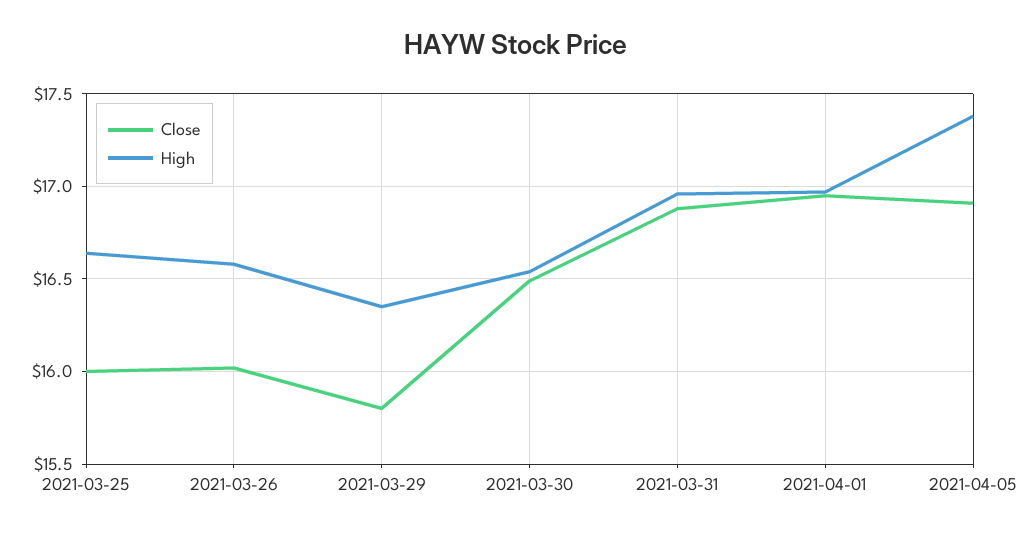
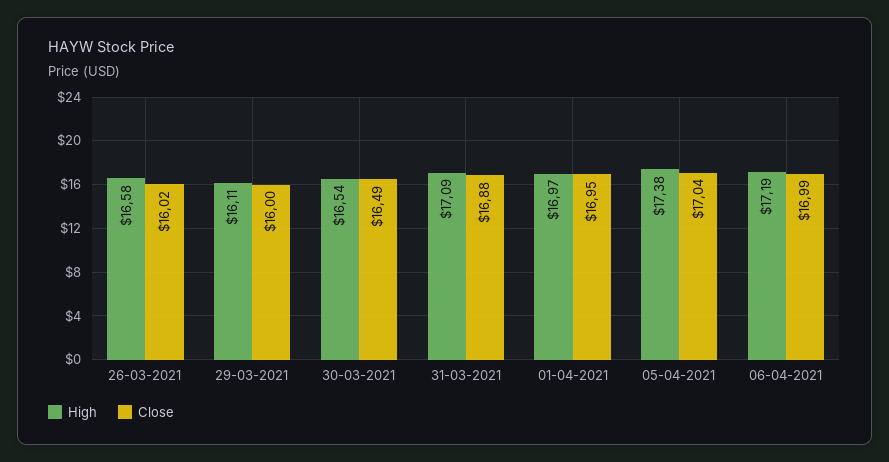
Close, 2021-03-25: 16 -> none
High, 2021-03-25: 16.65 -> none
Close, 2021-03-29: 15.8 -> 16
High, 2021-03-29: 16.35 -> 16.11
High, 2021-03-31: 16.95 -> 17.09
Close, 2021-04-05: 16.9 -> 17.04
High, 06-04-2021: none -> 17.19
Close, 06-04-2021: none -> 16.99

